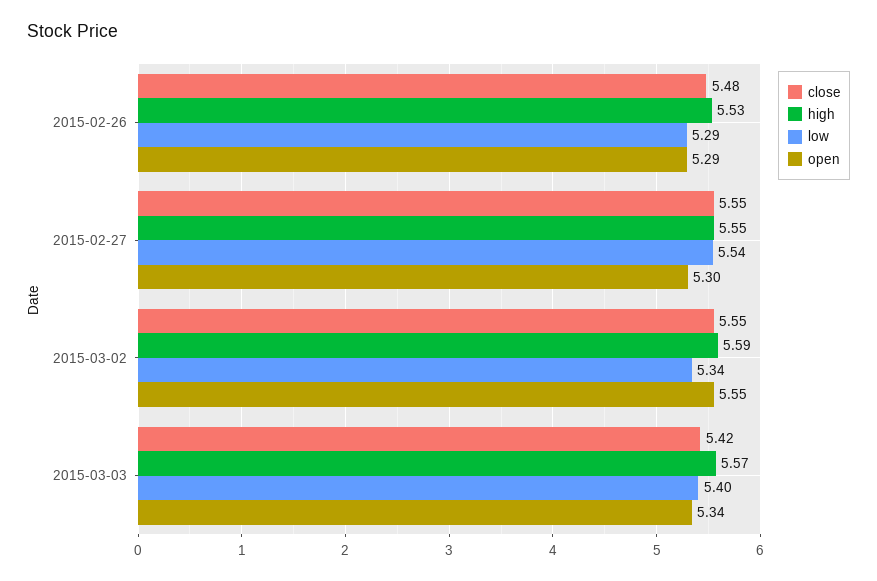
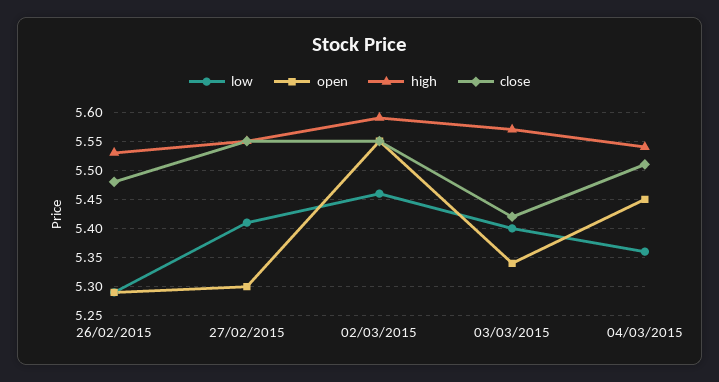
low, 2015-02-27: 5.54 -> 5.4
low, 2015-03-02: 5.34 -> 5.45
low, 04/03/2015: none -> 5.35
open, 04/03/2015: none -> 5.45
high, 04/03/2015: none -> 5.55
close, 04/03/2015: none -> 5.5

